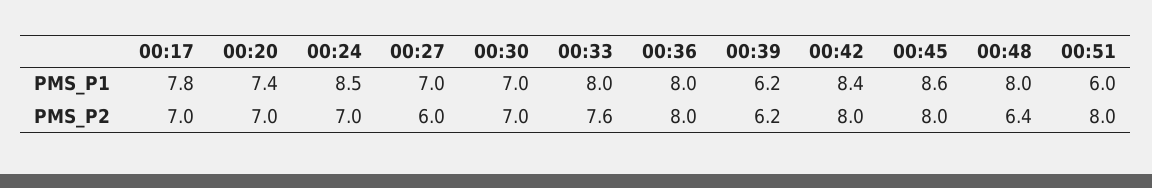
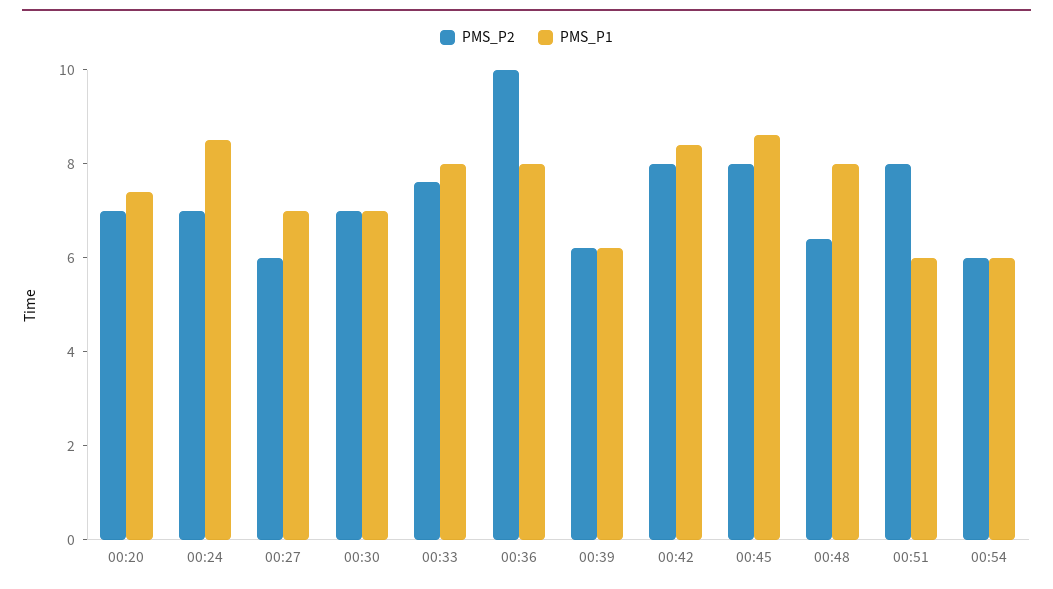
PMS_P1, 00:17: 7.8 -> none
PMS_P2, 00:17: 7 -> none
PMS_P2, 00:36: 8 -> 10
PMS_P2, 00:54: none -> 6
PMS_P1, 00:54: none -> 6

